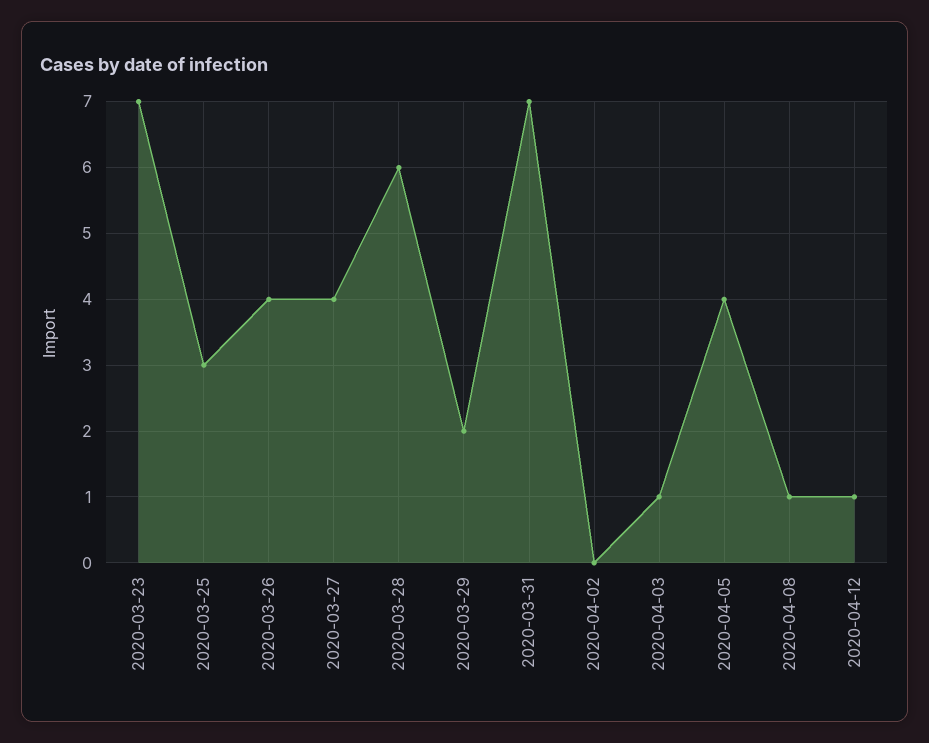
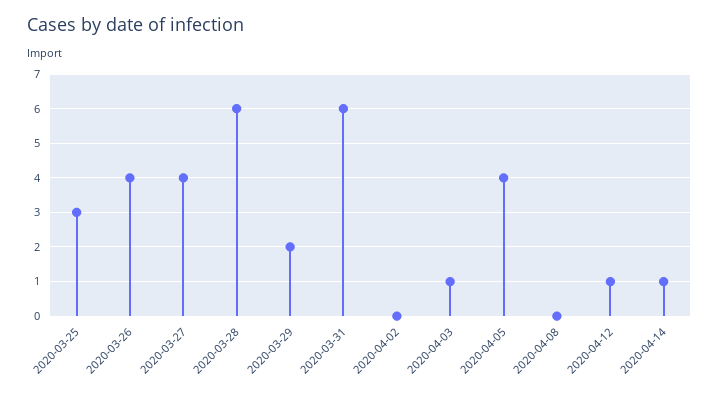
2020-03-23: 7 -> none
2020-03-31: 7 -> 6
2020-04-08: 1 -> 0
2020-04-14: none -> 1

